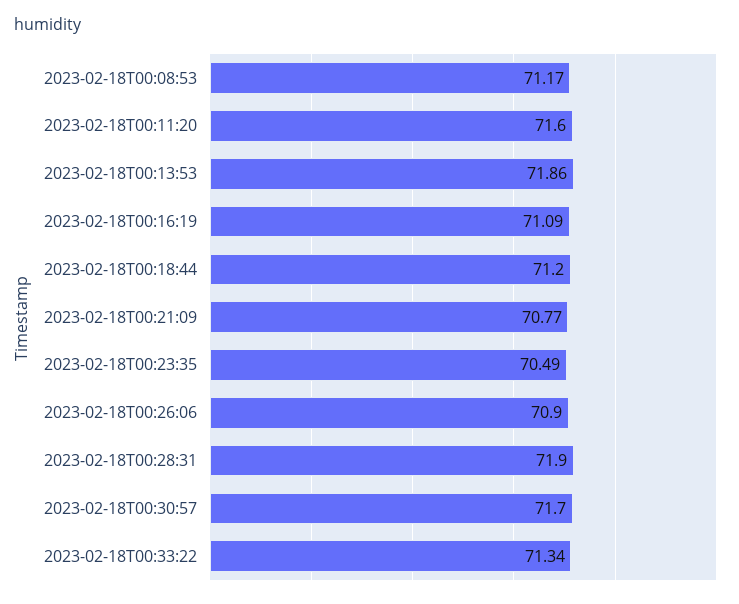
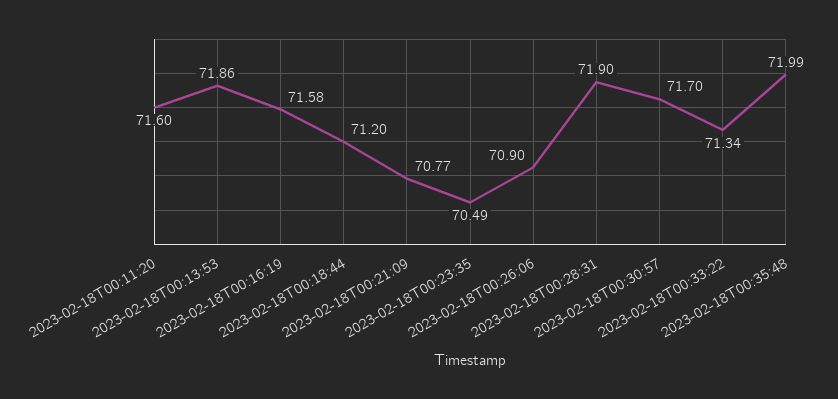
2023-02-18T00:08:53: 71.17 -> none
2023-02-18T00:16:19: 71.09 -> 71.58
2023-02-18T00:35:48: none -> 71.99

